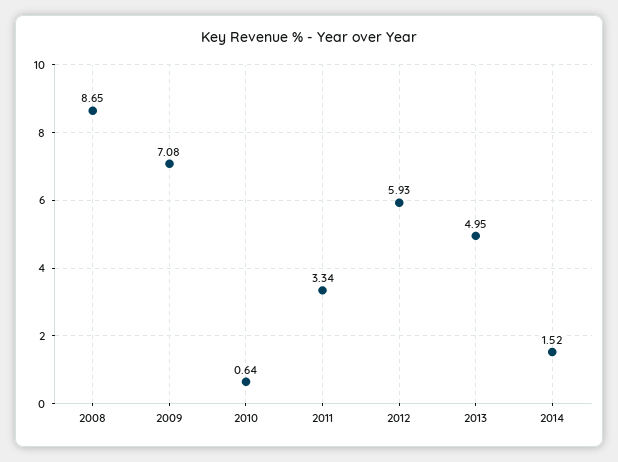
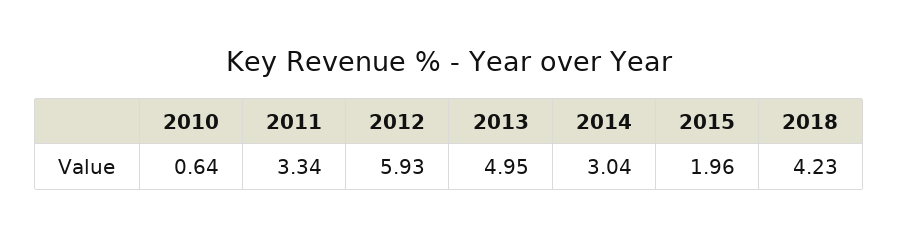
2008: 8.65 -> none
2009: 7.08 -> none
2014: 1.52 -> 3.04
2015: none -> 1.96
2018: none -> 4.23

